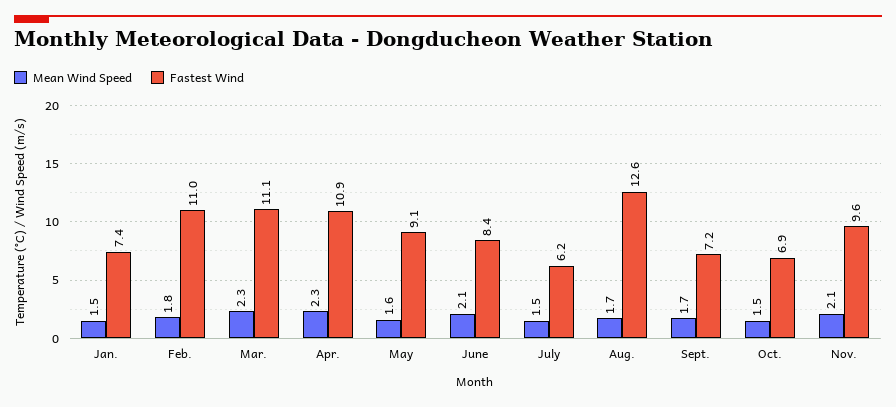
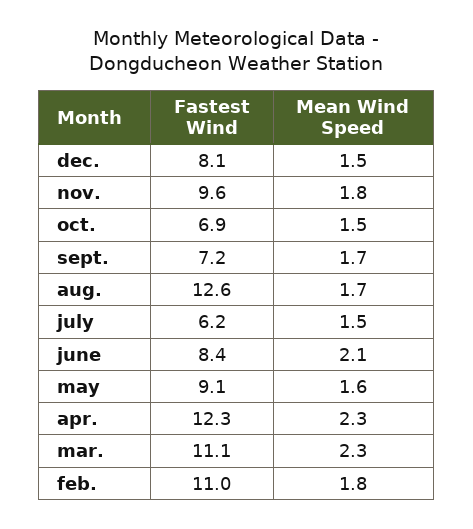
Mean Wind Speed, Jan.: 1.5 -> none
Fastest Wind, Jan.: 7.4 -> none
Fastest Wind, Apr.: 10.9 -> 12.3
Mean Wind Speed, Nov.: 2.1 -> 1.8
Fastest Wind, dec.: none -> 8.1
Mean Wind Speed, dec.: none -> 1.5

